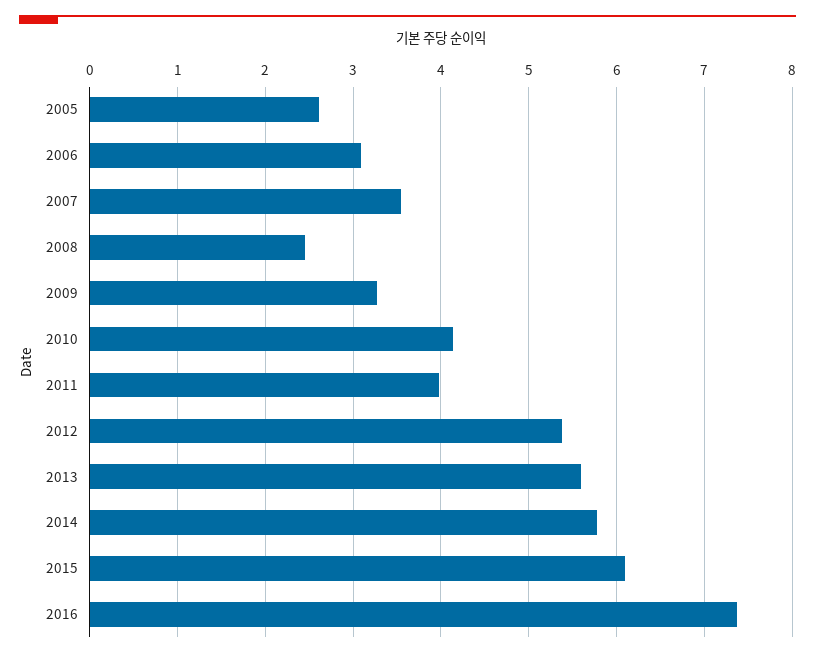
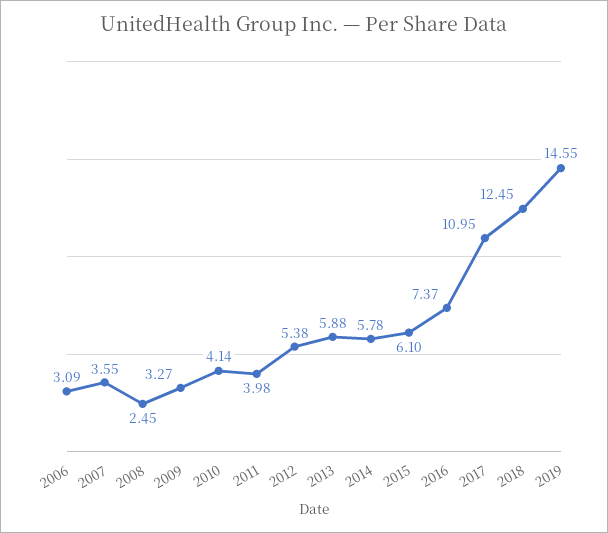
2005: 2.6 -> none
2013: 5.6 -> 5.88
2017: none -> 10.95
2018: none -> 12.45
2019: none -> 14.55

